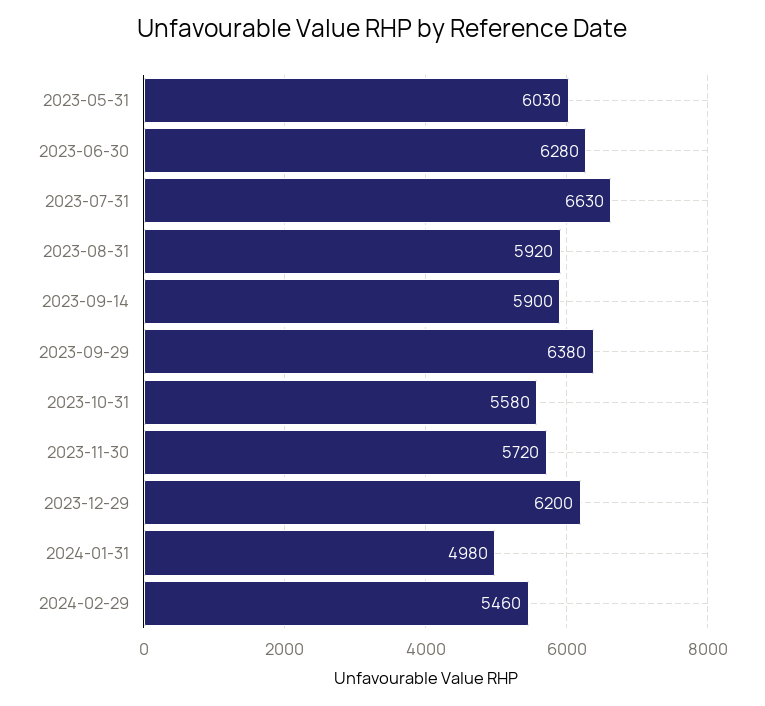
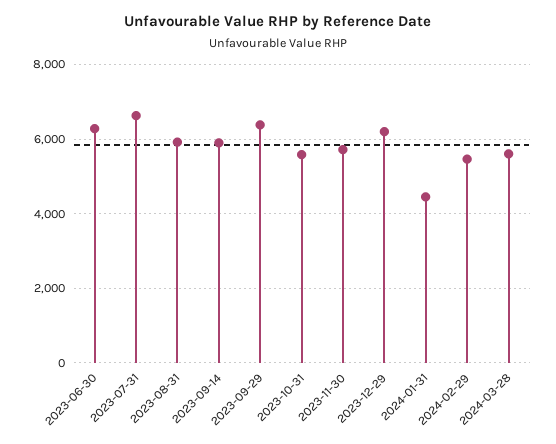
2023-05-31: 6030 -> none
2024-01-31: 4980 -> 4400
2024-03-28: none -> 5600

